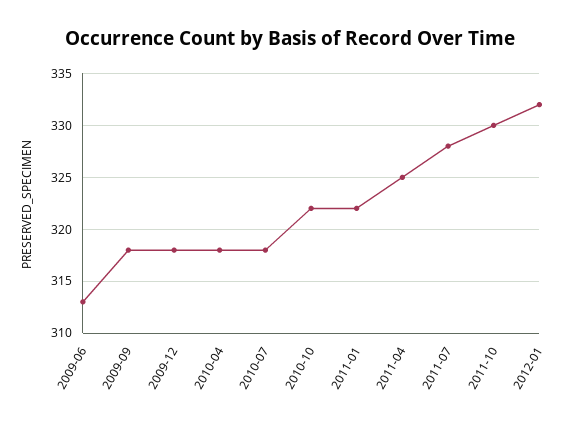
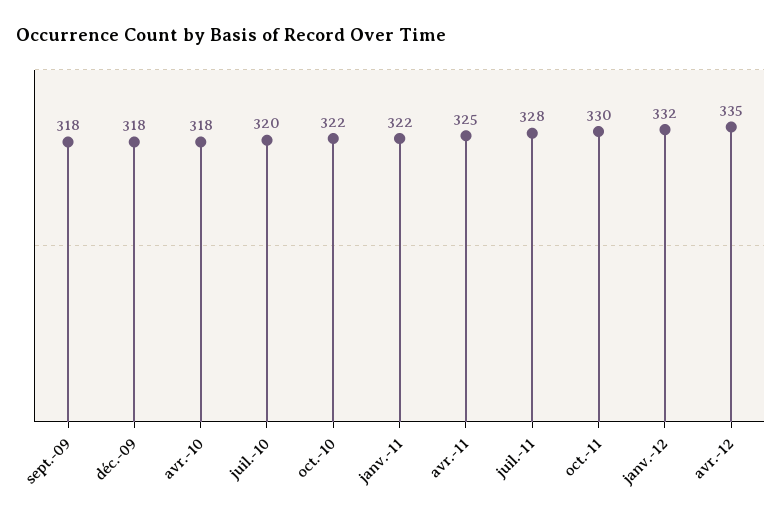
2009-06: 313 -> none
2010-07: 318 -> 320
avr.-12: none -> 335

